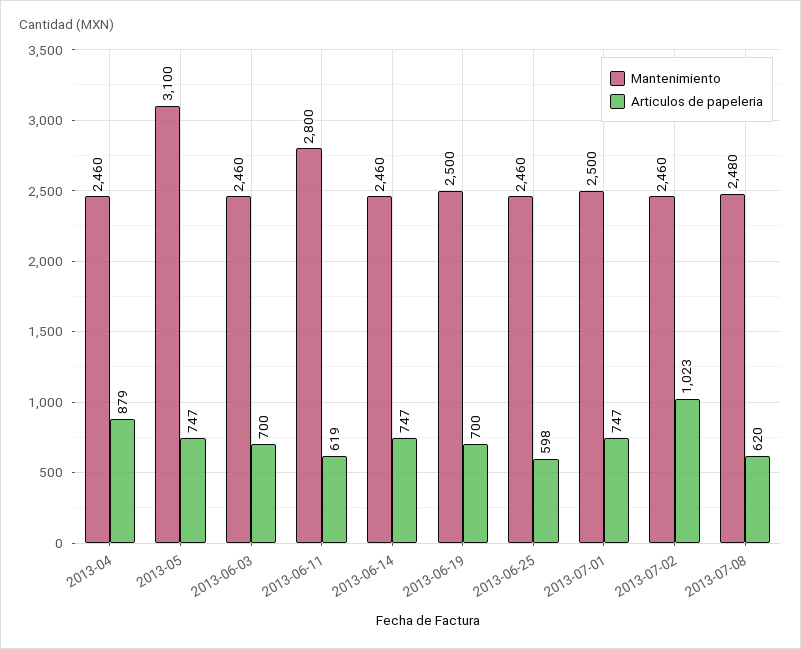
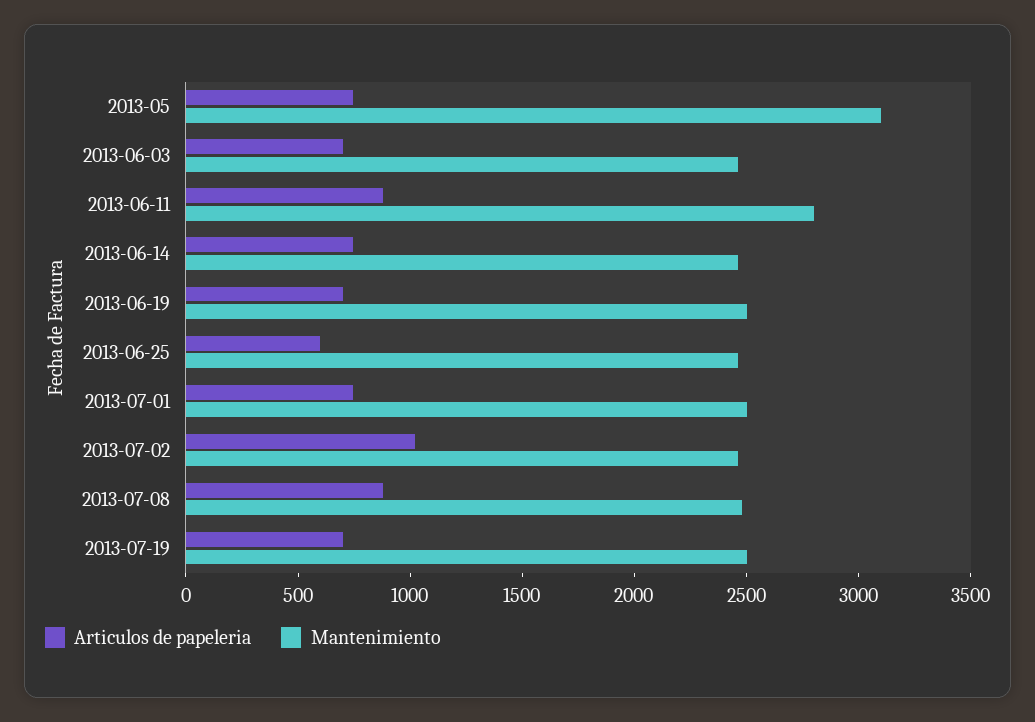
Mantenimiento, 2013-04: 2460 -> none
Articulos de papeleria, 2013-04: 879 -> none
Articulos de papeleria, 2013-06-11: 619 -> 900
Articulos de papeleria, 2013-07-08: 620 -> 900
Articulos de papeleria, 2013-07-19: none -> 700
Mantenimiento, 2013-07-19: none -> 2500

